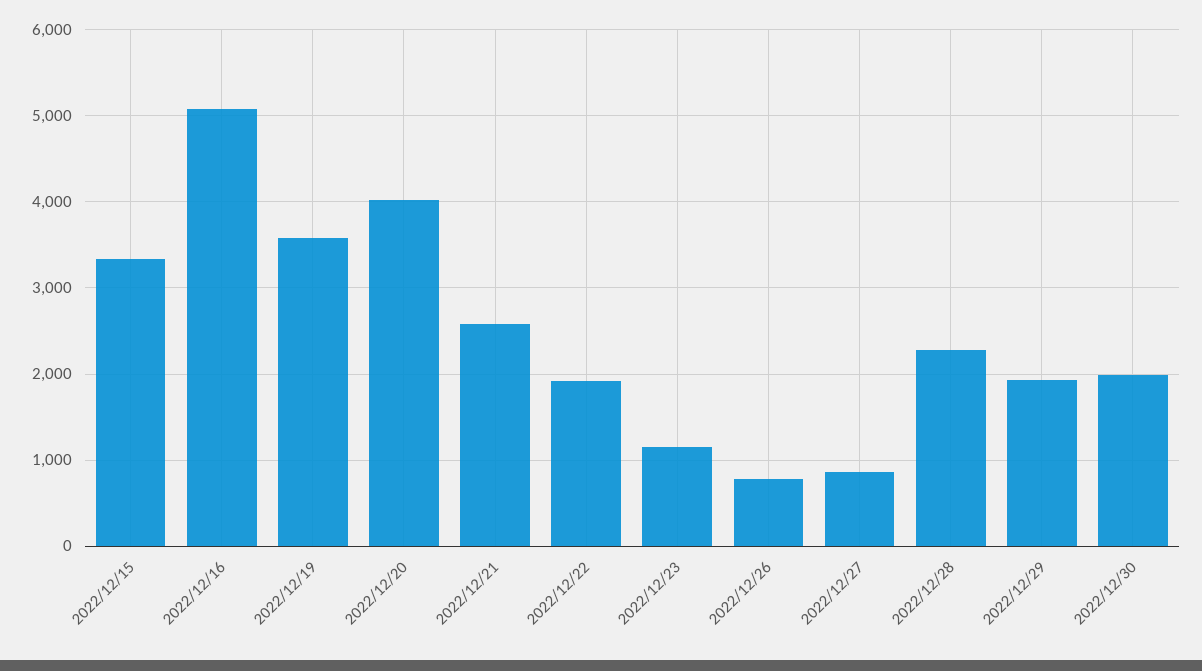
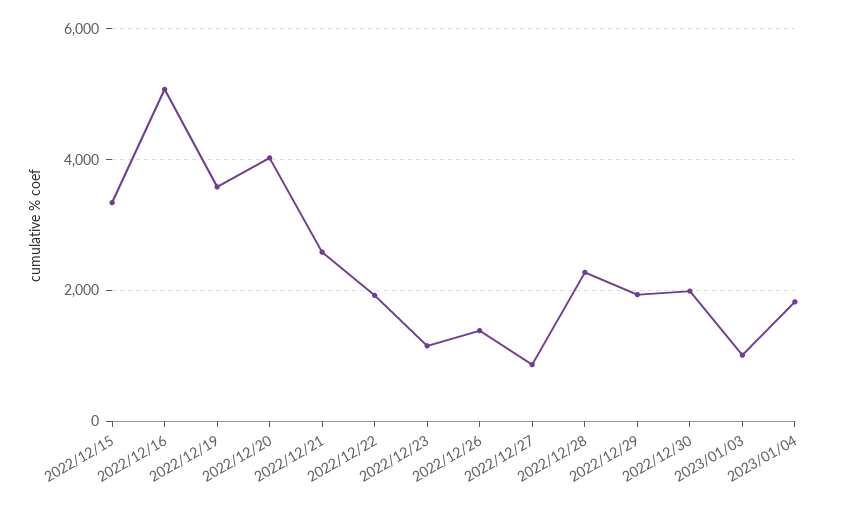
2022/12/26: 800 -> 1400
2023/01/03: none -> 1000
2023/01/04: none -> 1800

